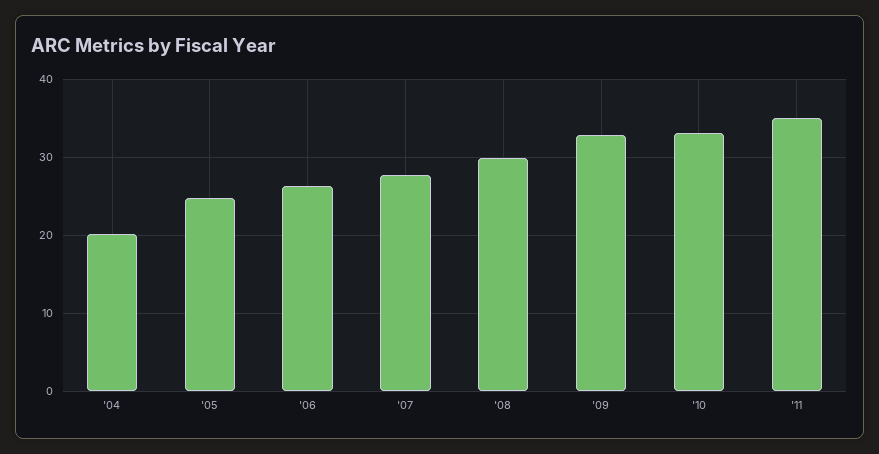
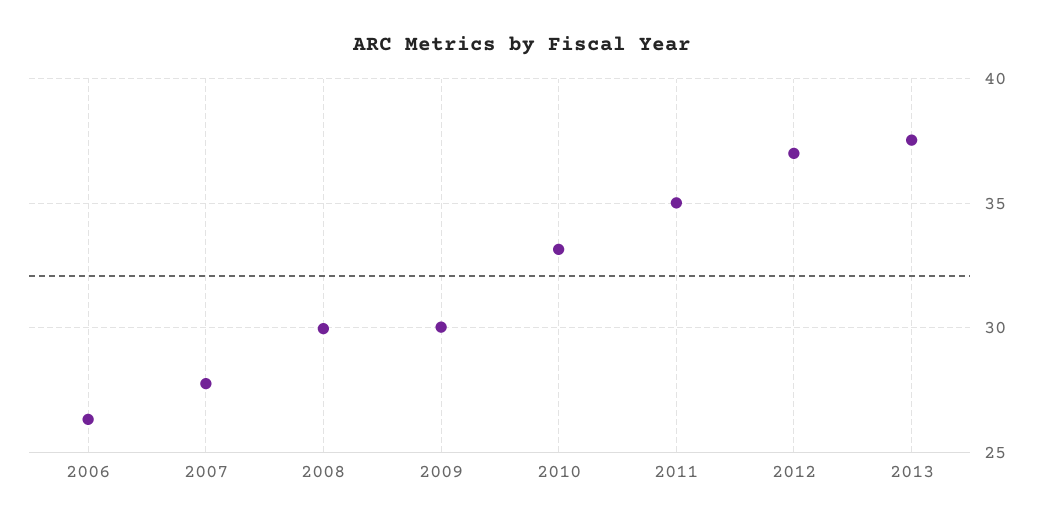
'04: 20 -> none
'05: 25 -> none
'09: 33 -> 30
2012: none -> 37
2013: none -> 37.5

